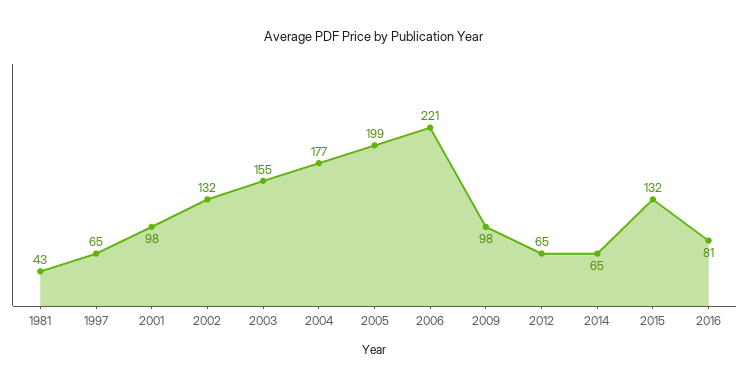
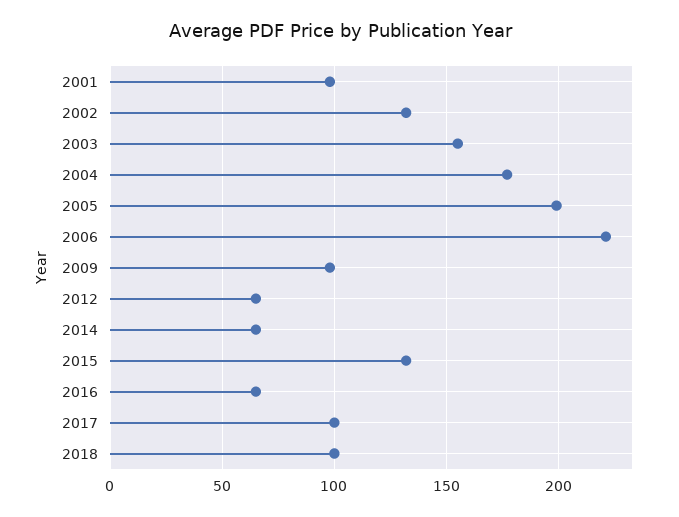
1981: 43 -> none
1997: 65 -> none
2016: 81 -> 65
2017: none -> 100
2018: none -> 100

